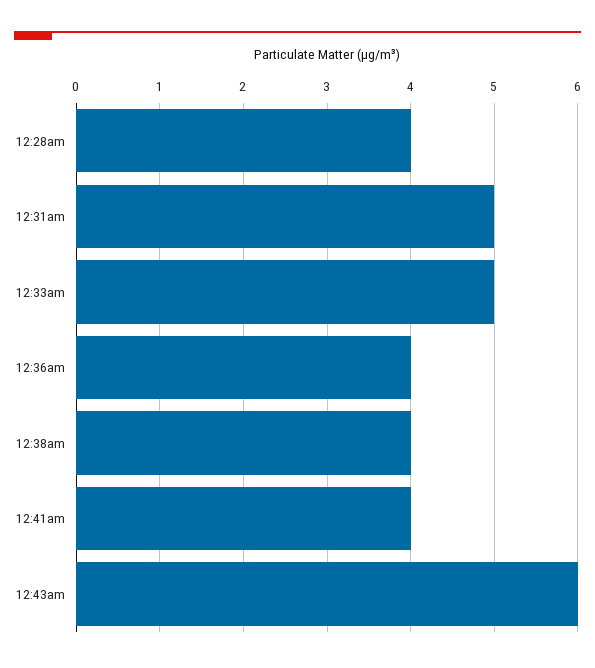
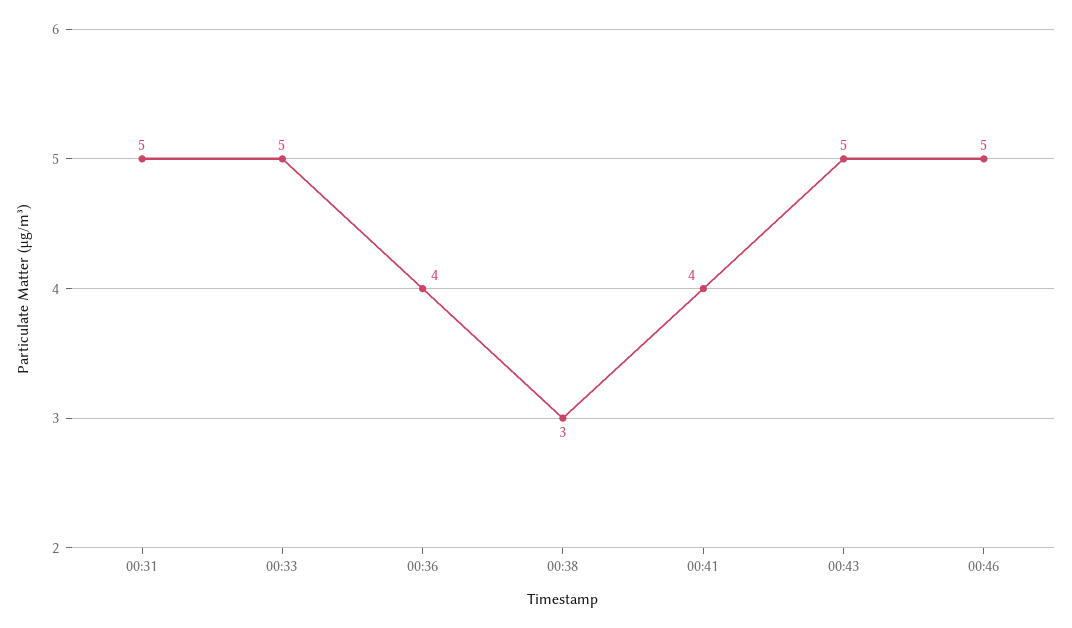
12:28am: 4 -> none
12:38am: 4 -> 3
12:43am: 6 -> 5
00:46: none -> 5

